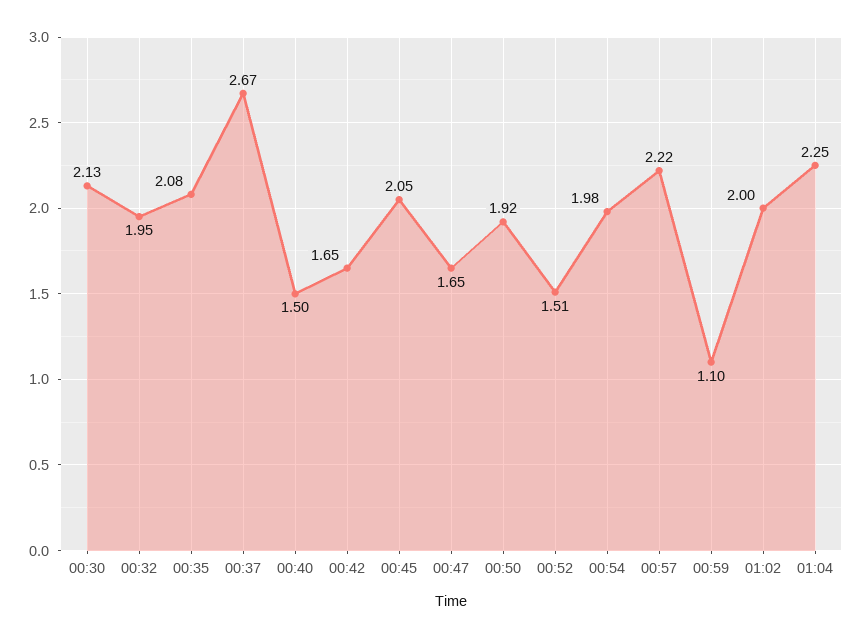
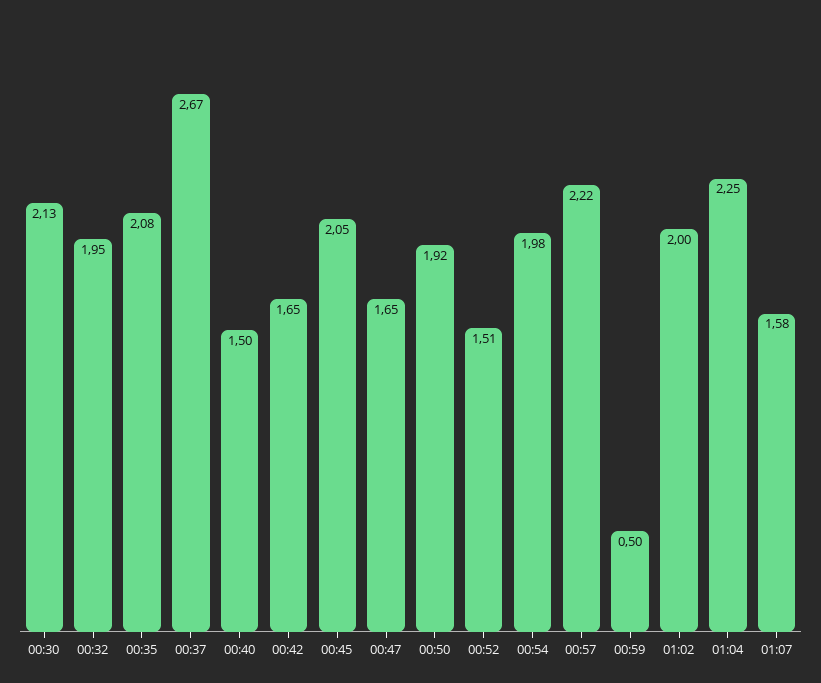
00:59: 1.1 -> 0.5
01:07: none -> 1.58

